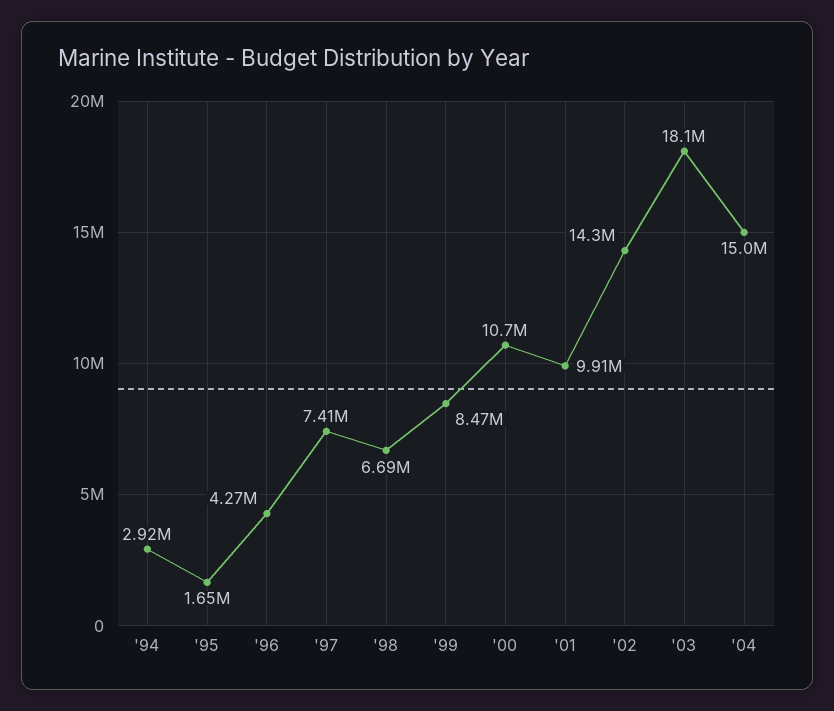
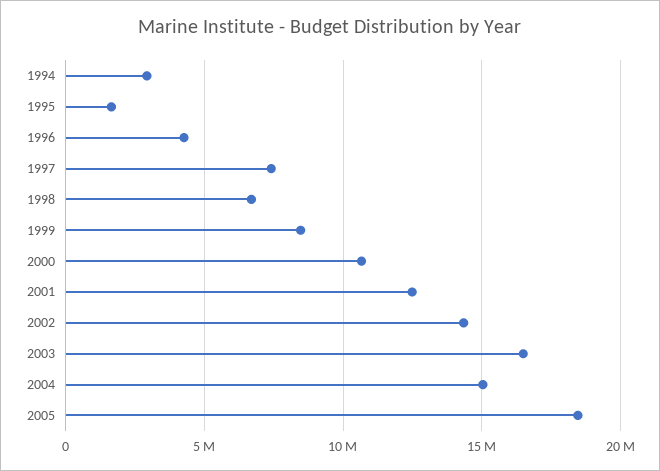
'01: 9910000 -> 12500000
'03: 18100000 -> 16500000
2005: none -> 18500000

